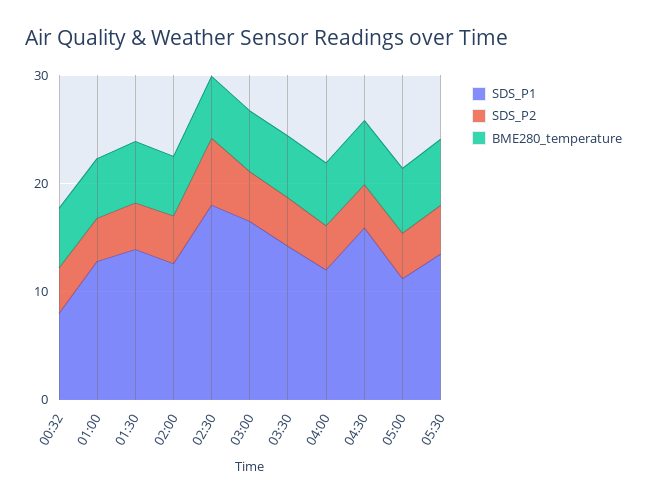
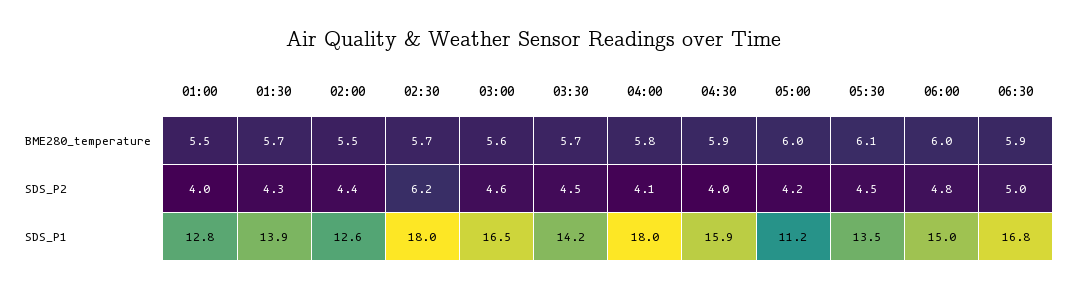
SDS_P1, 00:32: 8 -> none
SDS_P2, 00:32: 4 -> none
BME280_temperature, 00:32: 6 -> none
SDS_P1, 04:00: 12 -> 18
BME280_temperature, 06:00: none -> 6
BME280_temperature, 06:30: none -> 5.9
SDS_P2, 06:00: none -> 4.8
SDS_P2, 06:30: none -> 5
SDS_P1, 06:00: none -> 15
SDS_P1, 06:30: none -> 16.8

